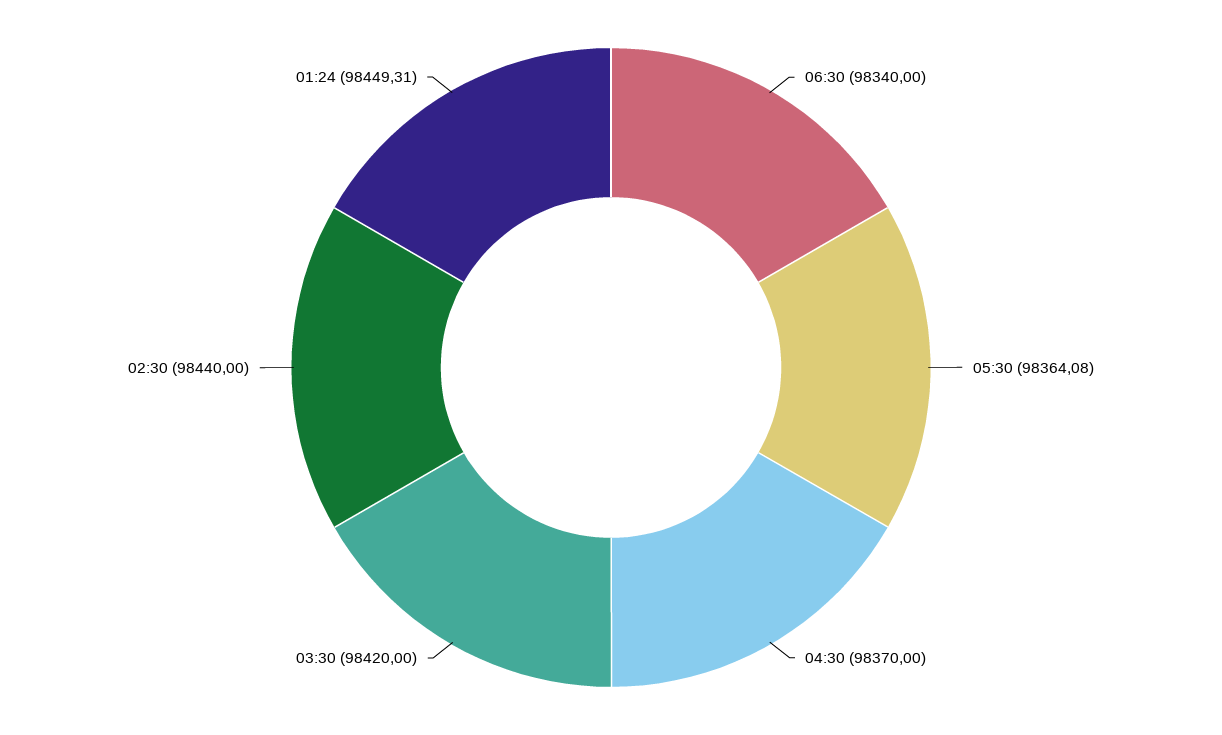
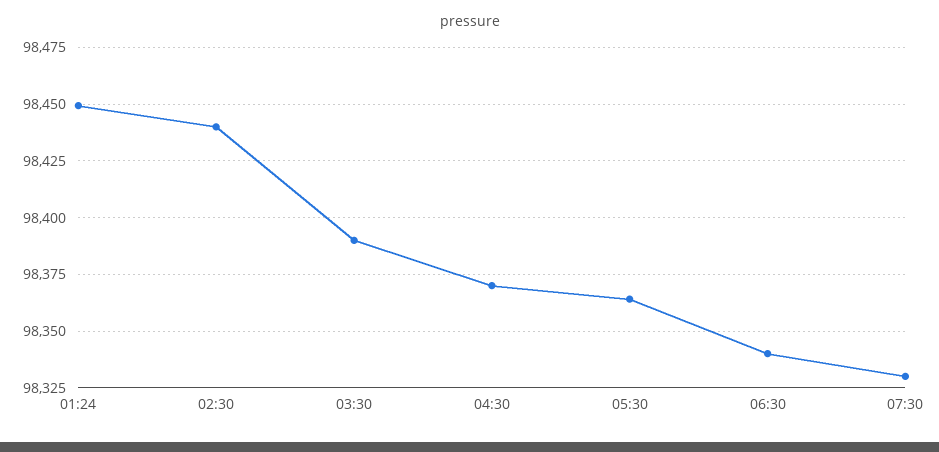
03:30: 98420 -> 98390
07:30: none -> 98330

